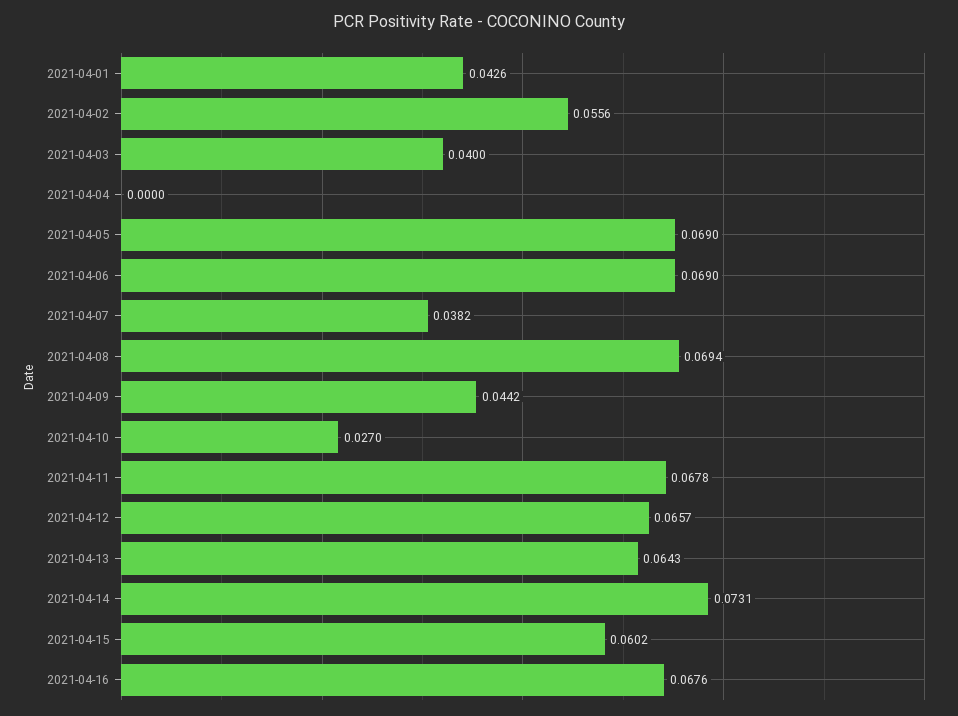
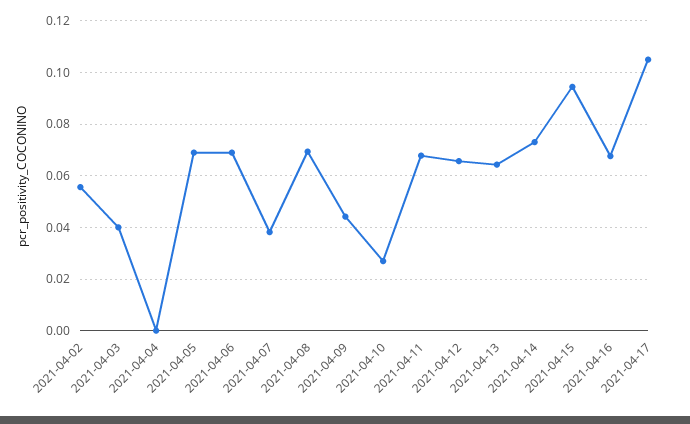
2021-04-01: 0.0426 -> none
2021-04-15: 0.0602 -> 0.095
2021-04-17: none -> 0.105

